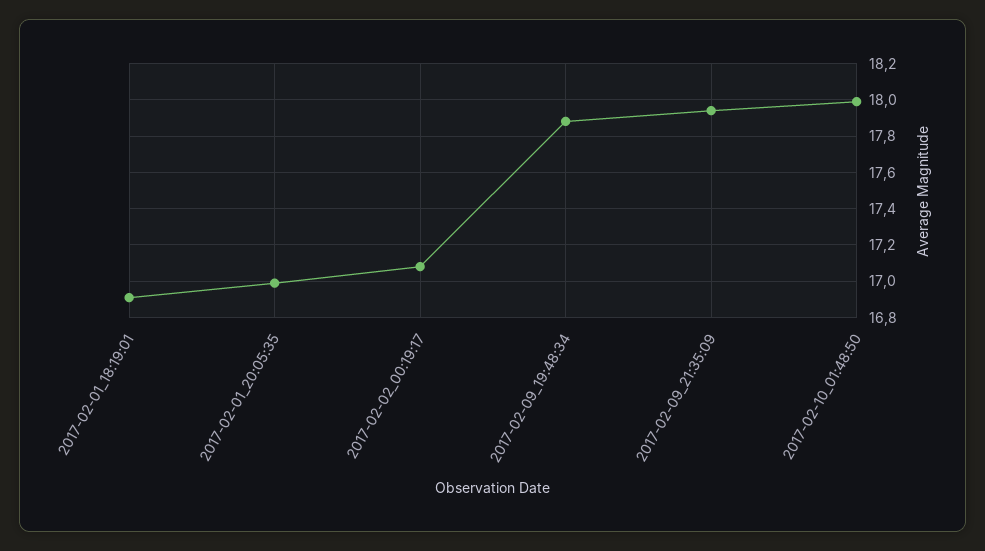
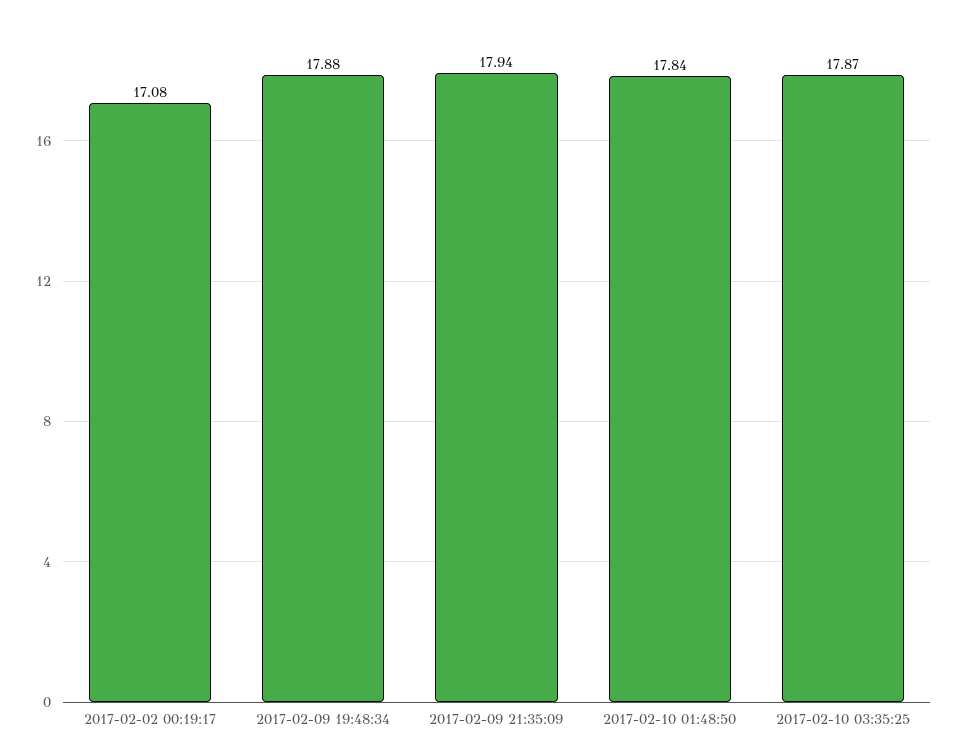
2017-02-01_18:19:01: 16.9 -> none
2017-02-01_20:05:35: 17 -> none
2017-02-10_01:48:50: 18 -> 17.84
2017-02-10 03:35:25: none -> 17.87

